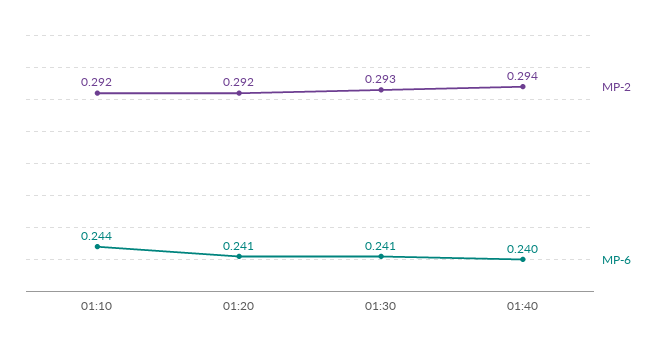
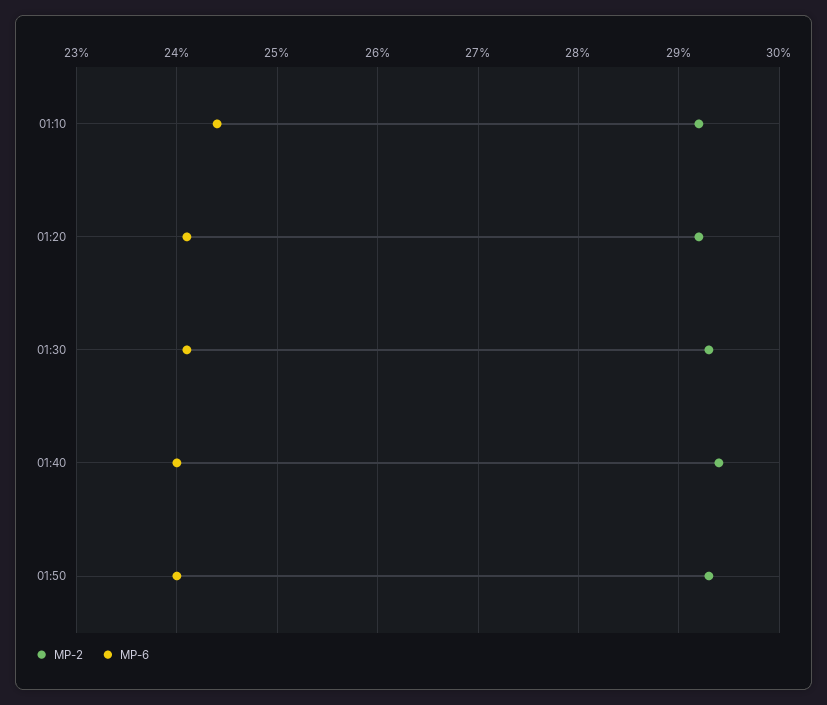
MP-2, 01:50: none -> 0.293
MP-6, 01:50: none -> 0.24

